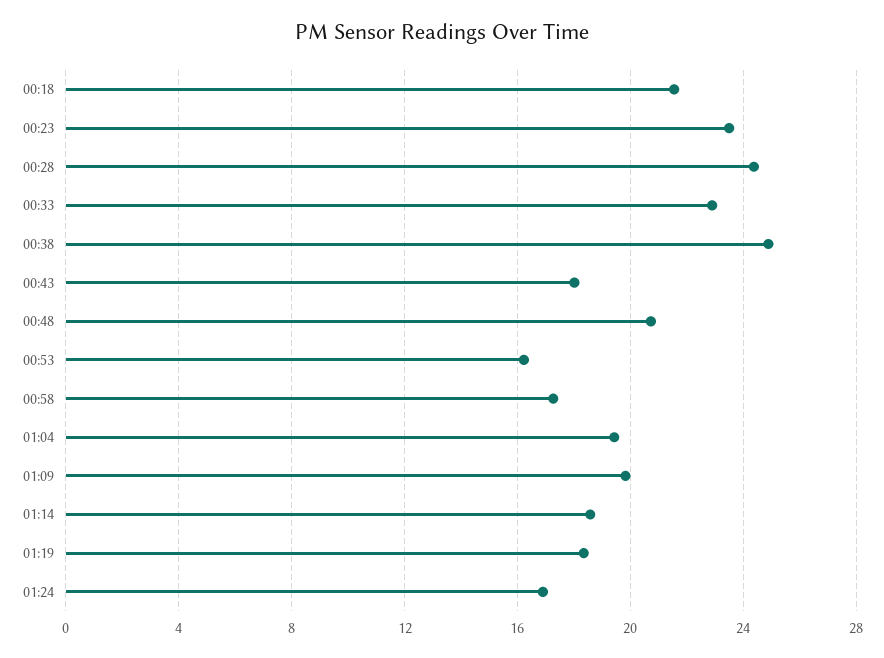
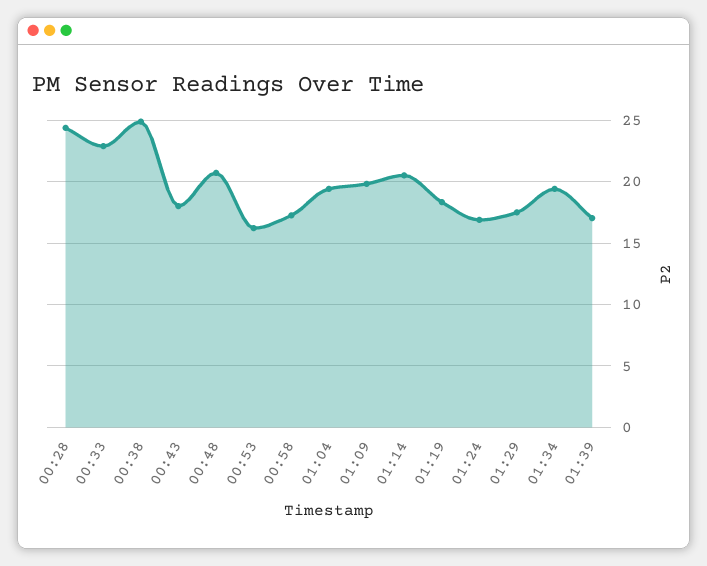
00:18: 21.5 -> none
00:23: 23.5 -> none
01:14: 18.5 -> 20.5
01:29: none -> 17.5
01:34: none -> 19.5
01:39: none -> 17

